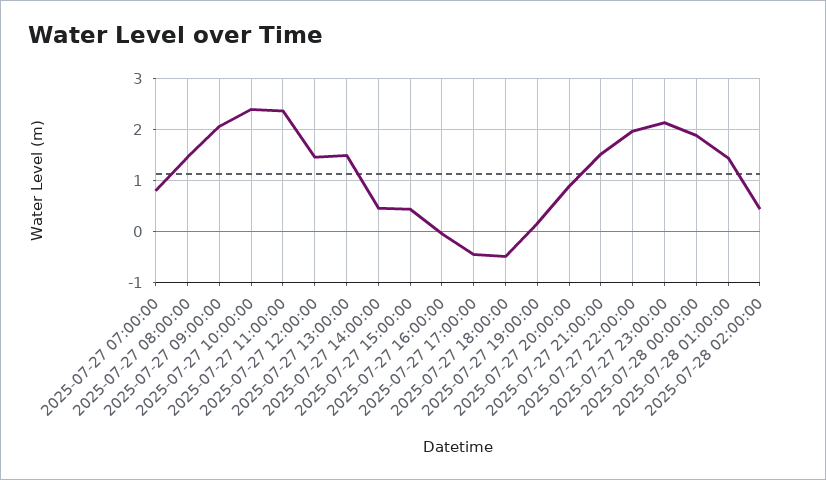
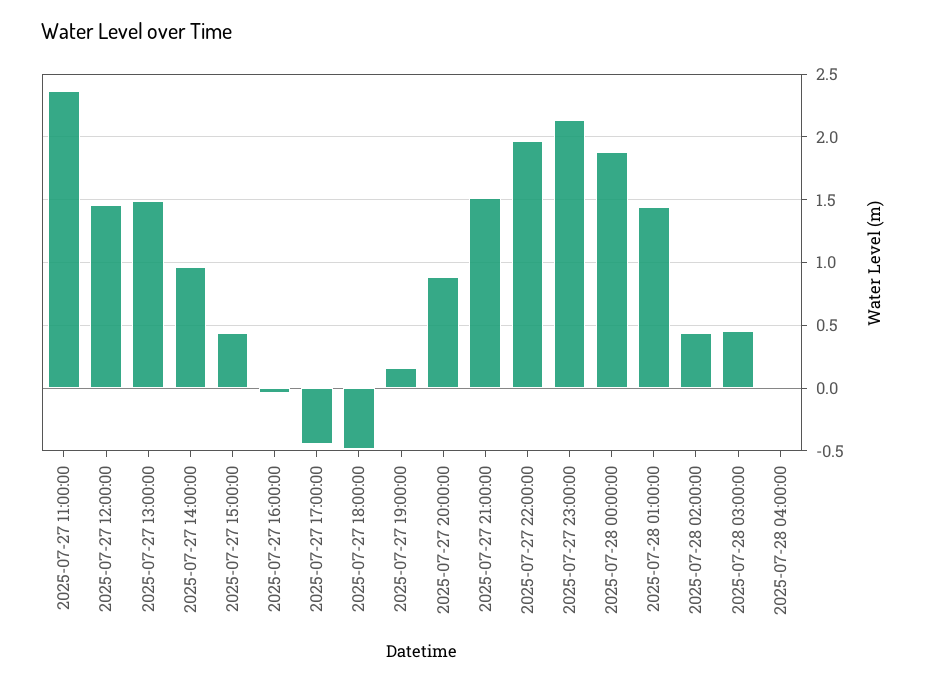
2025-07-27 07:00:00: 0.8 -> none
2025-07-27 08:00:00: 1.4 -> none
2025-07-27 09:00:00: 2 -> none
2025-07-27 10:00:00: 2.4 -> none
2025-07-27 14:00:00: 0.4 -> 0.95
2025-07-28 03:00:00: none -> 0.45
2025-07-28 04:00:00: none -> 0

